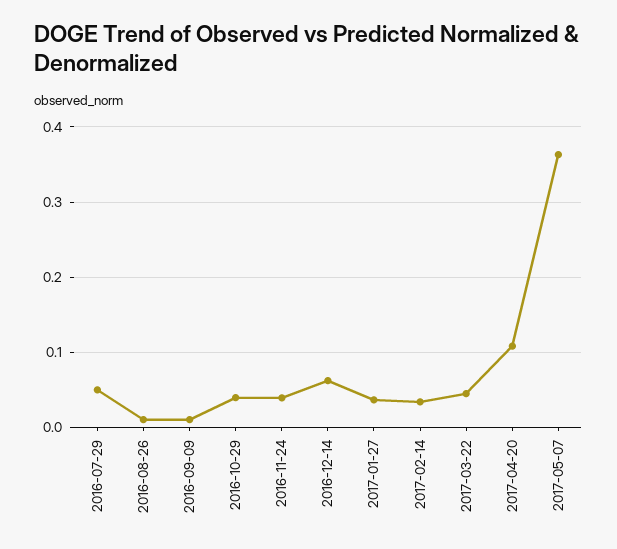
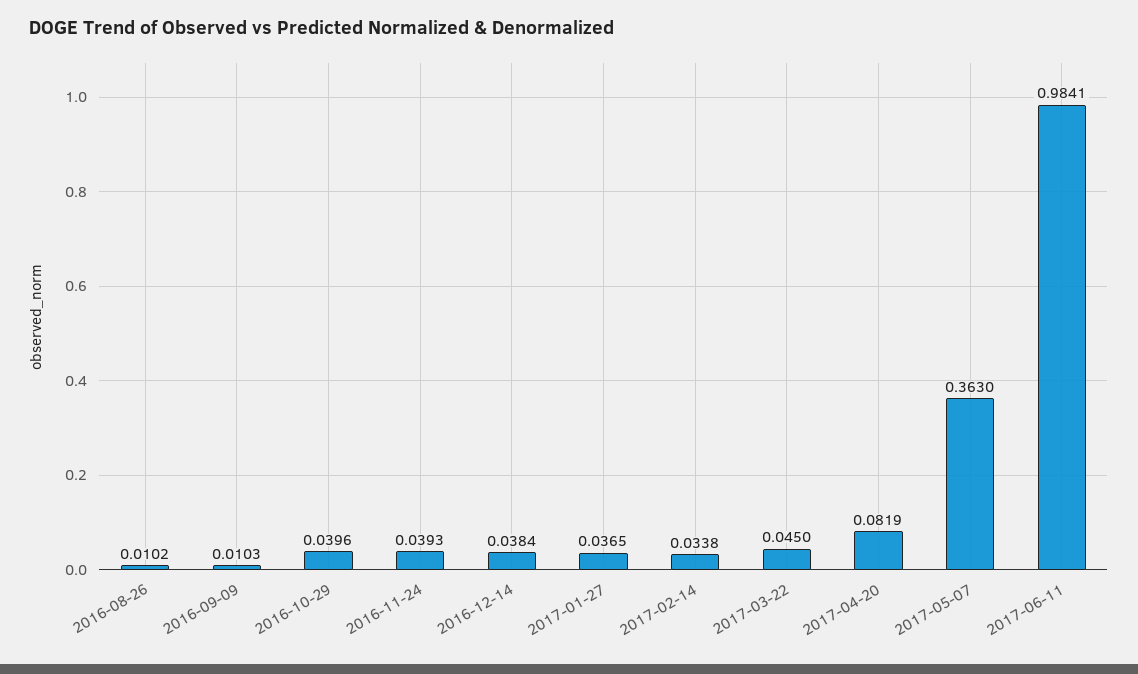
2016-07-29: 0.05 -> none
2016-12-14: 0.06 -> 0.0384
2017-04-20: 0.11 -> 0.0819
2017-06-11: none -> 0.9841

